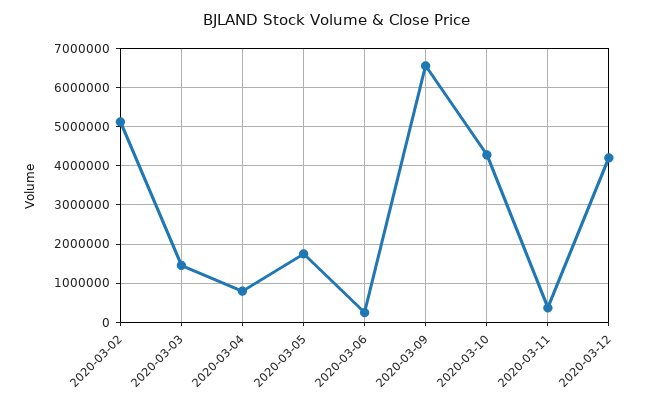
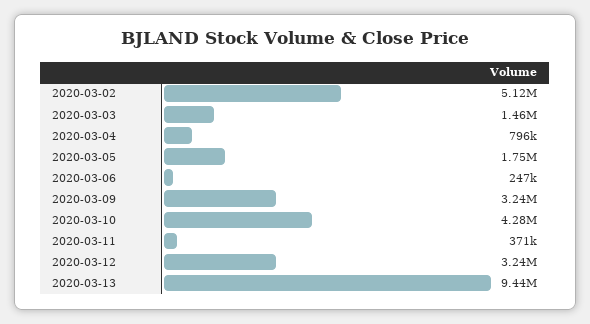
2020-03-09: 6600000 -> 3240000
2020-03-12: 4200000 -> 3240000
2020-03-13: none -> 9440000

